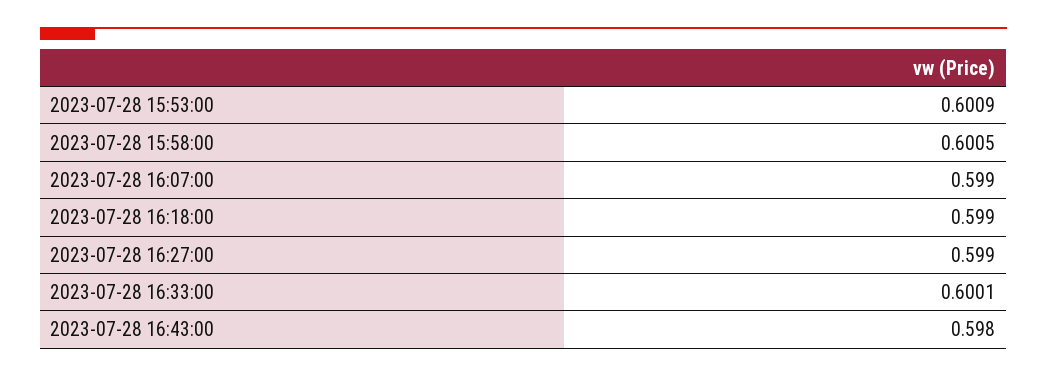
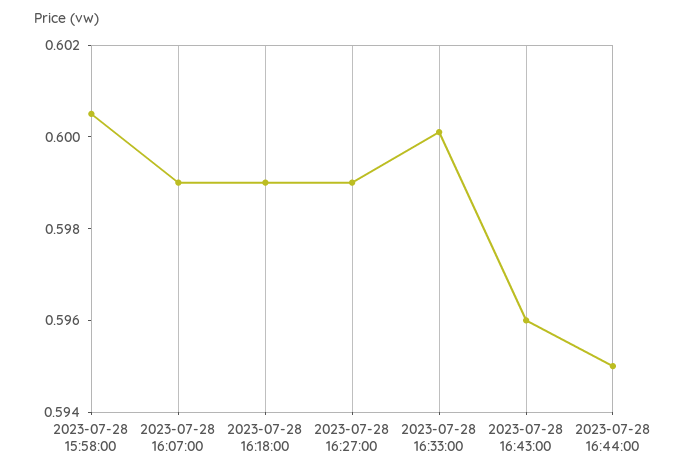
2023-07-28 15:53:00: 0.6009 -> none
2023-07-28 16:43:00: 0.598 -> 0.596
2023-07-28 16:44:00: none -> 0.595

